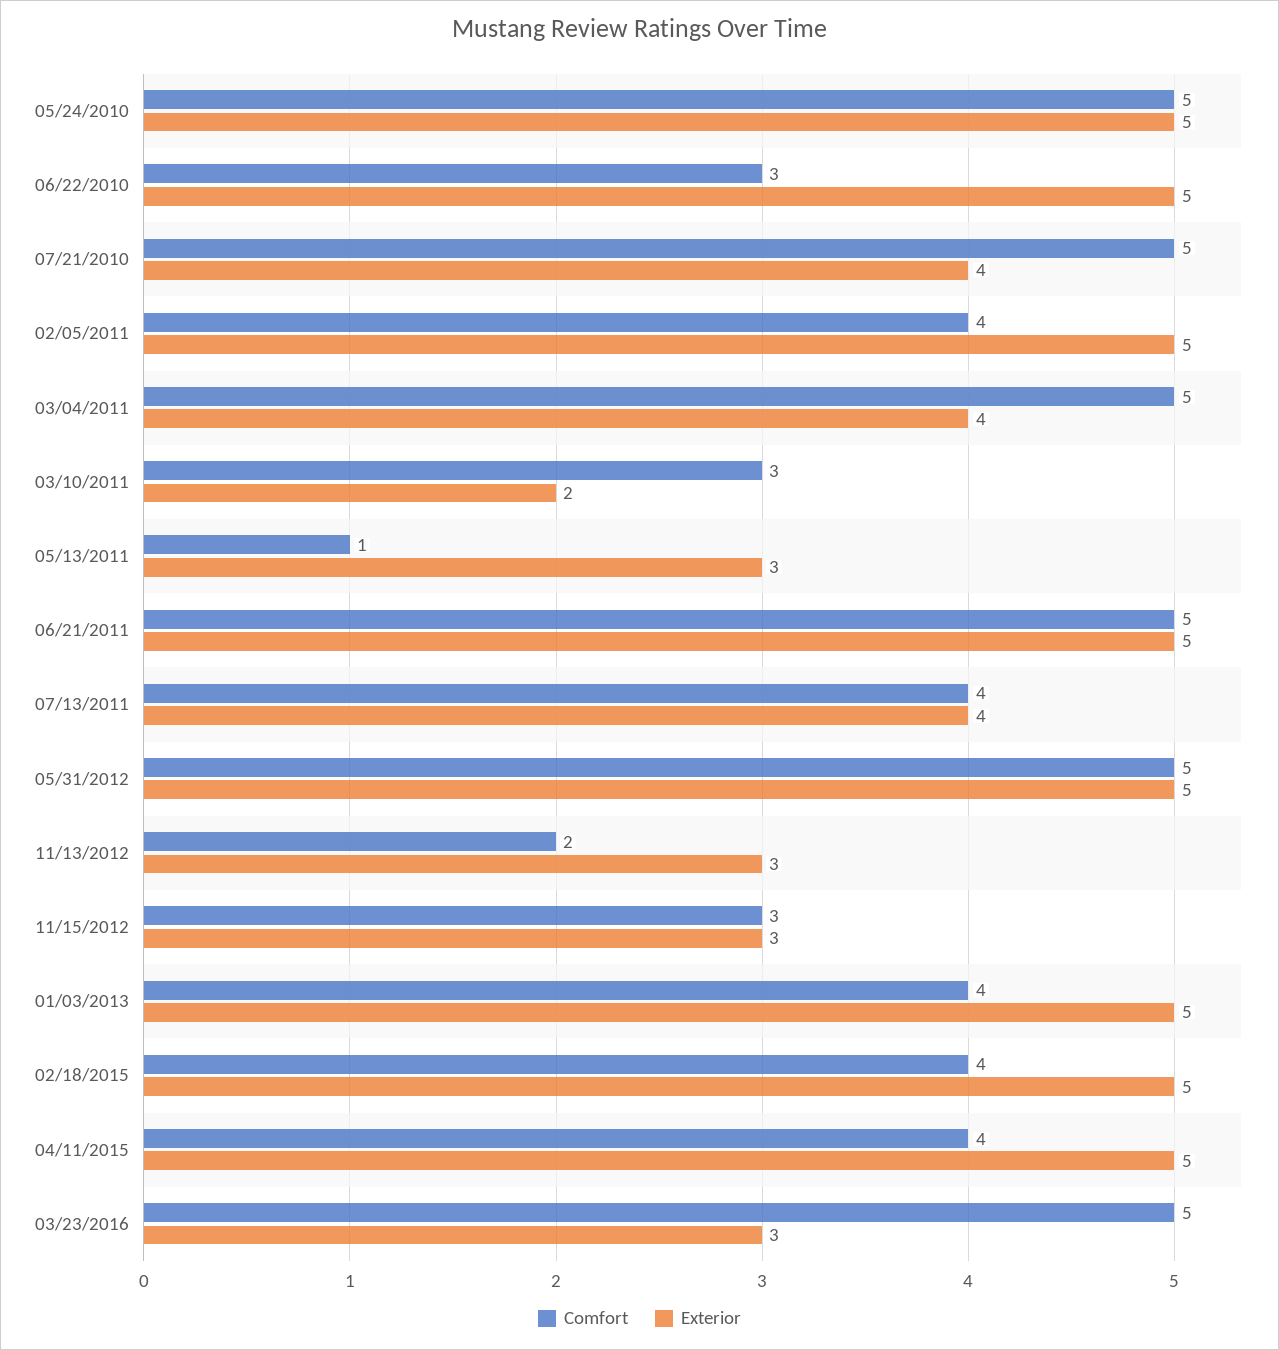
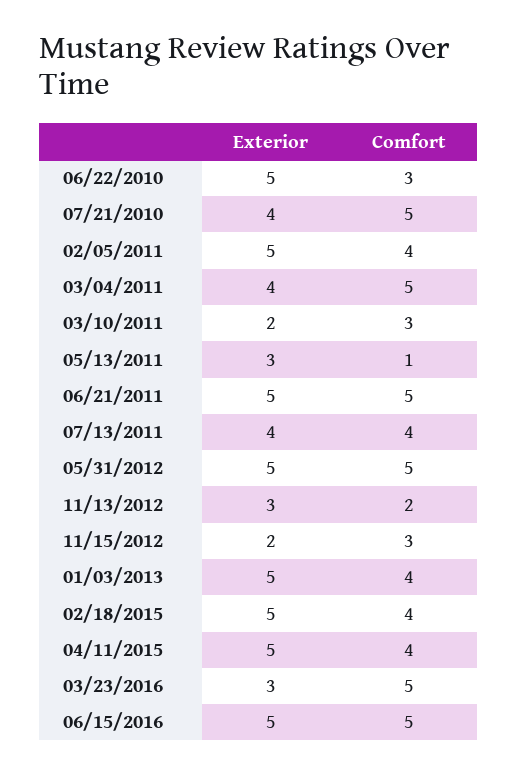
Comfort, 05/24/2010: 5 -> none
Exterior, 05/24/2010: 5 -> none
Exterior, 11/15/2012: 3 -> 2
Exterior, 06/15/2016: none -> 5
Comfort, 06/15/2016: none -> 5

